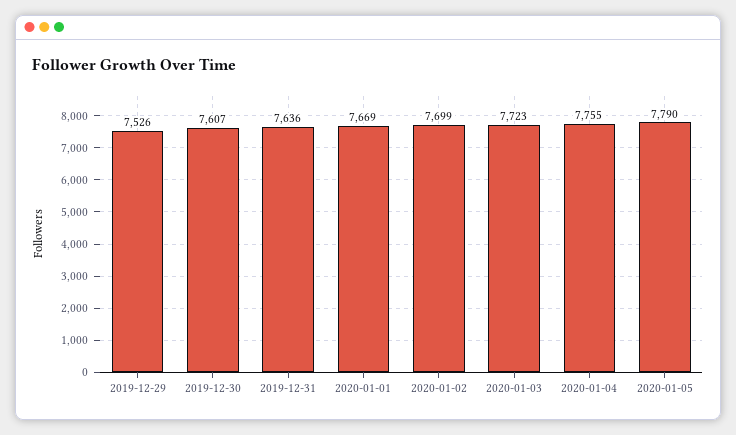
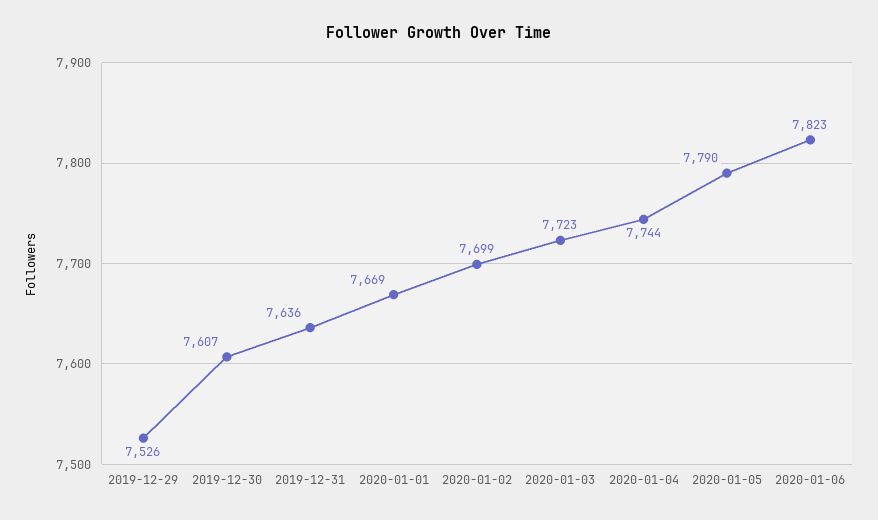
2020-01-04: 7755 -> 7744
2020-01-06: none -> 7823

